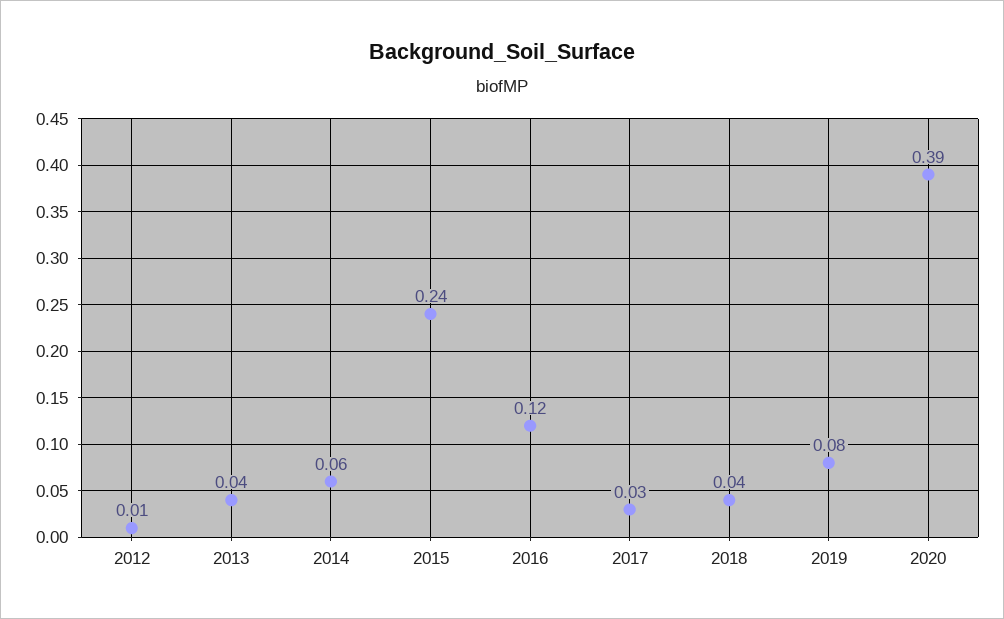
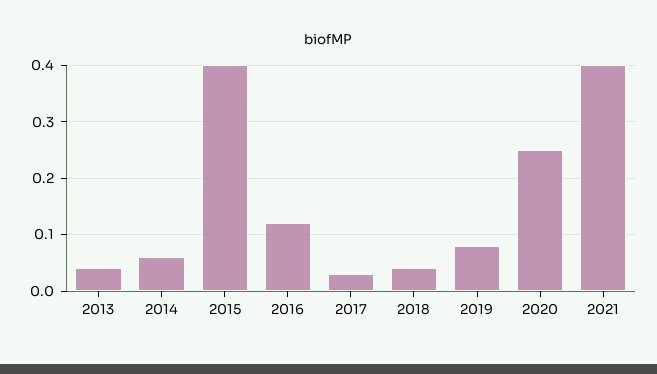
2012: 0.01 -> none
2015: 0.24 -> 0.4
2020: 0.39 -> 0.25
2021: none -> 0.4

